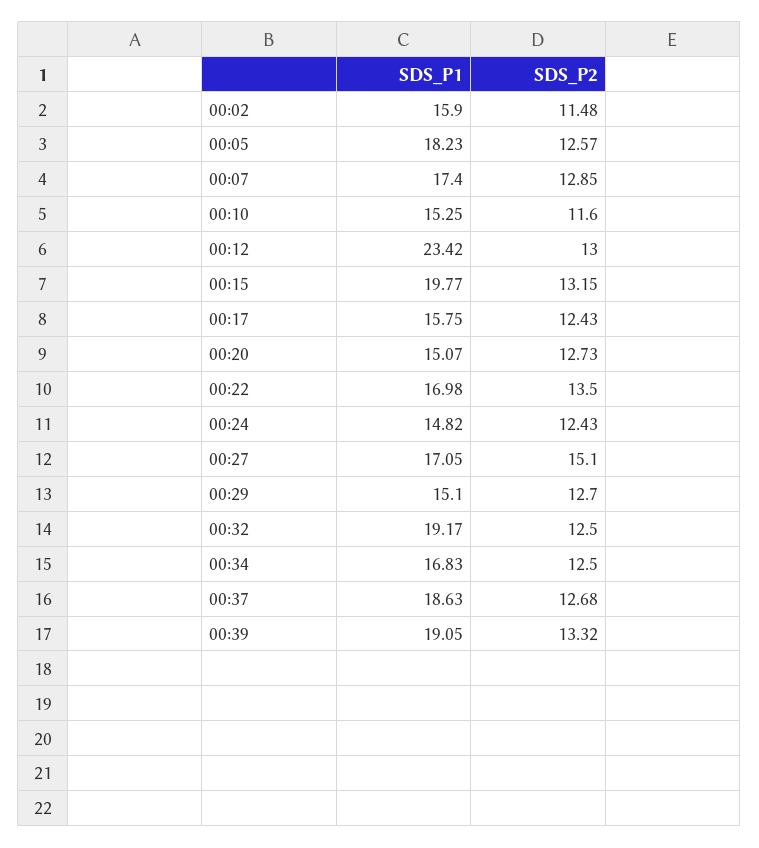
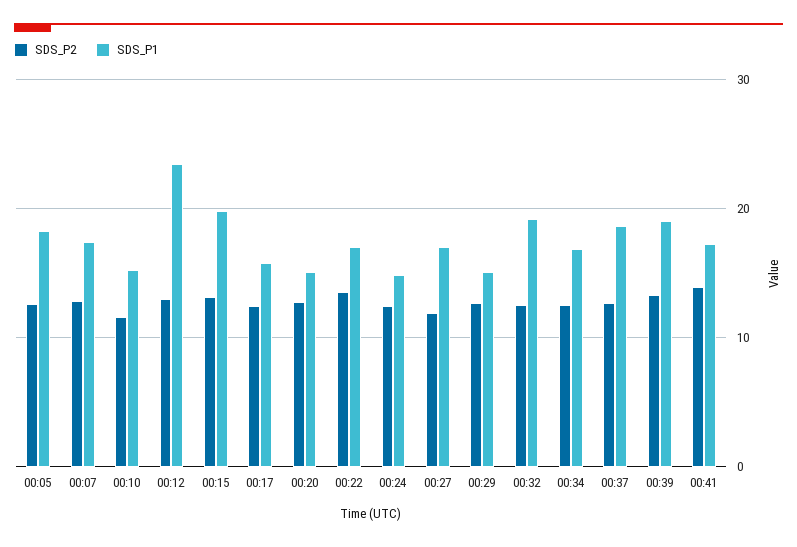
SDS_P1, 00:02: 15.9 -> none
SDS_P2, 00:02: 11.48 -> none
SDS_P2, 00:27: 15.1 -> 12
SDS_P2, 00:41: none -> 14
SDS_P1, 00:41: none -> 17

